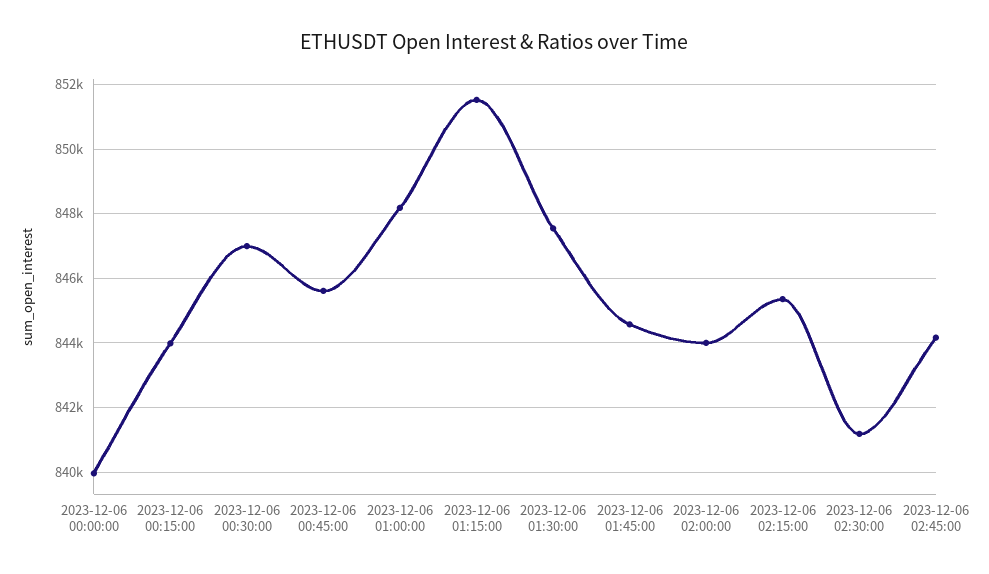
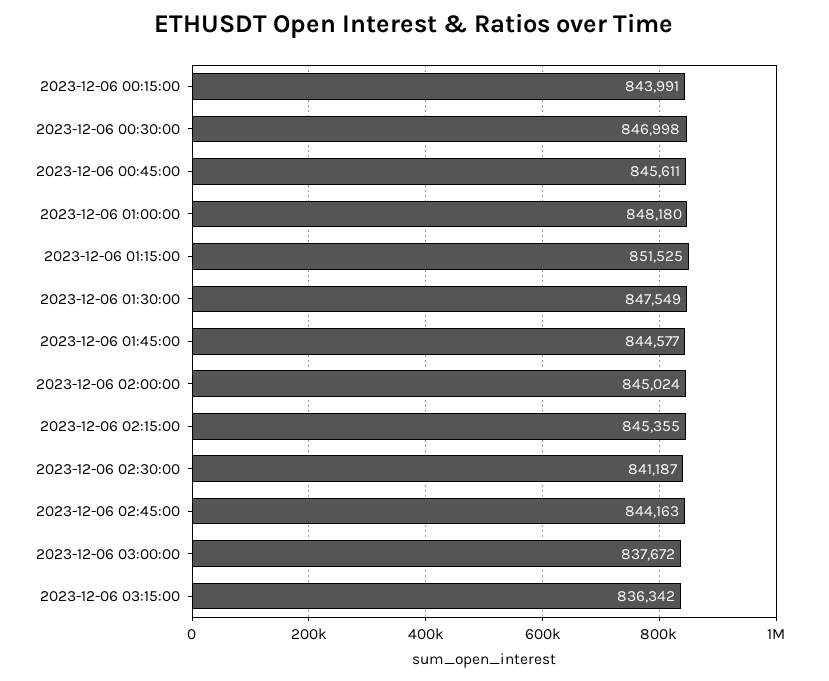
2023-12-06 00:00:00: 840000 -> none
2023-12-06 02:00:00: 844000 -> 845024
2023-12-06 03:00:00: none -> 837672
2023-12-06 03:15:00: none -> 836342

